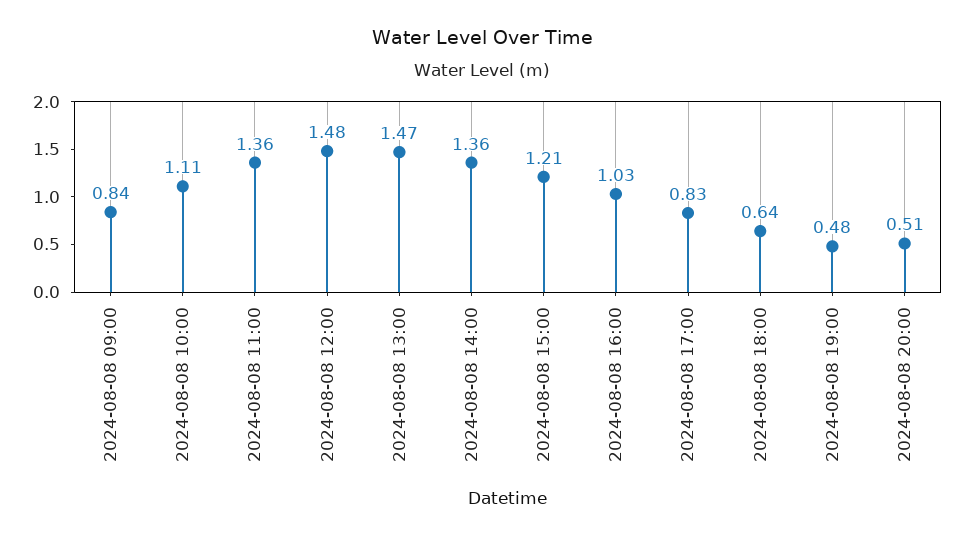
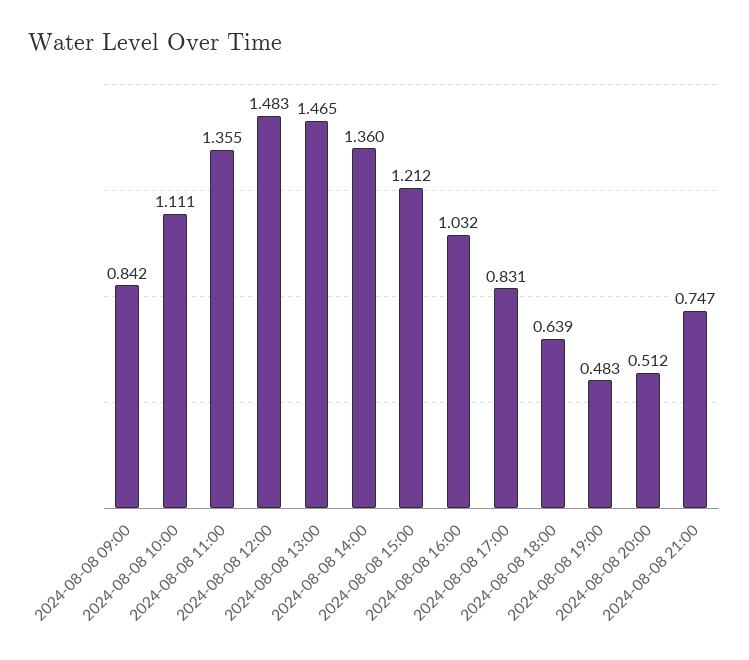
2024-08-08 21:00: none -> 0.747

